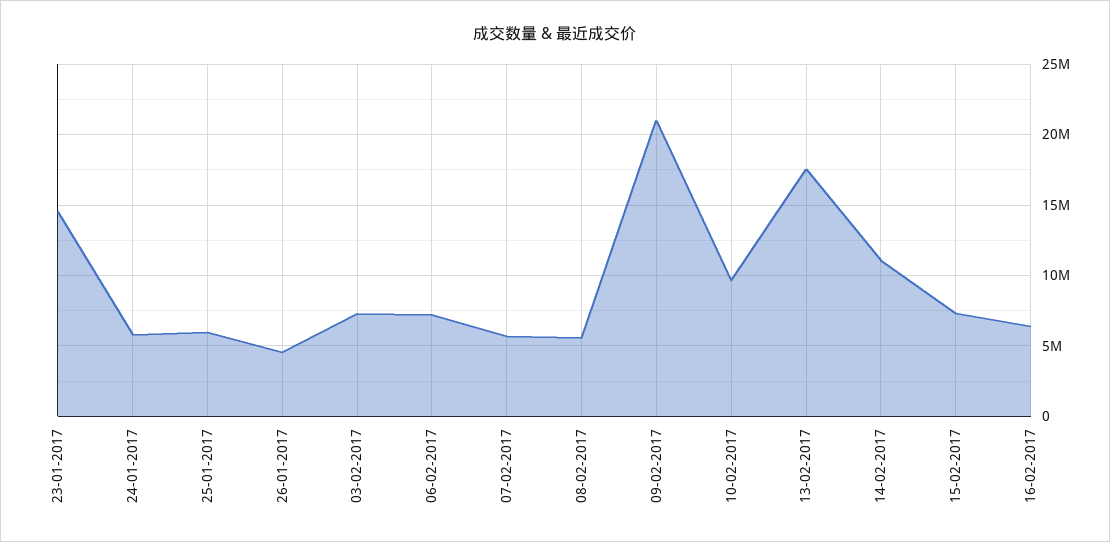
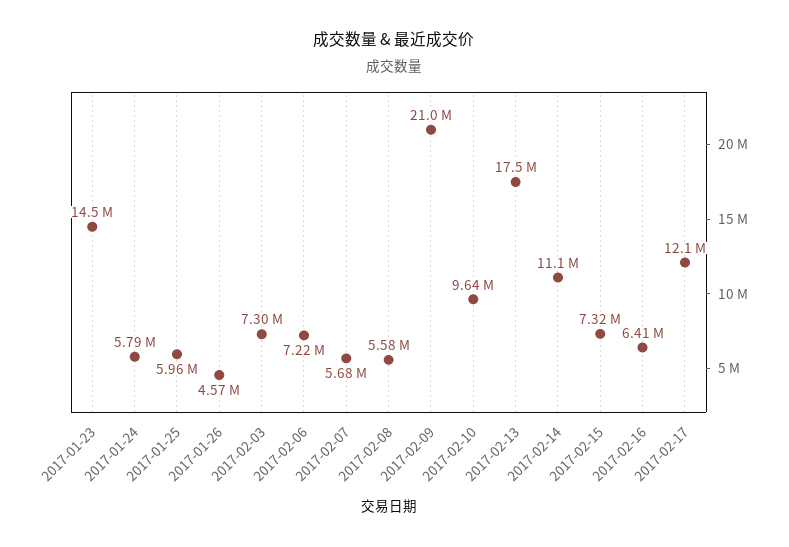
2017-02-17: none -> 12100000

